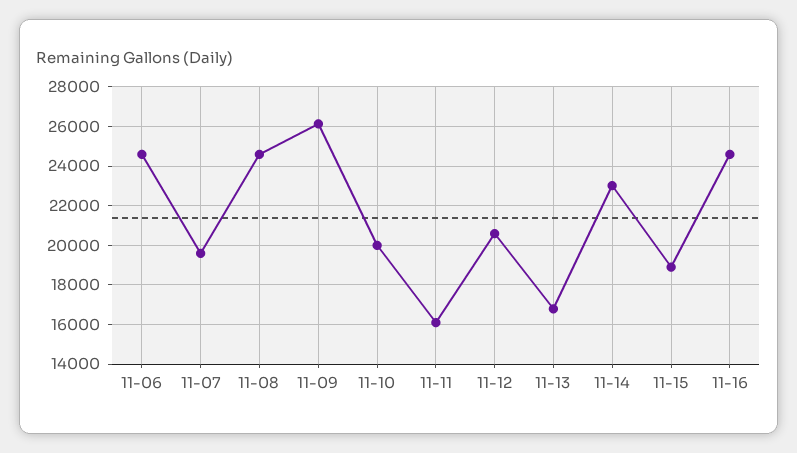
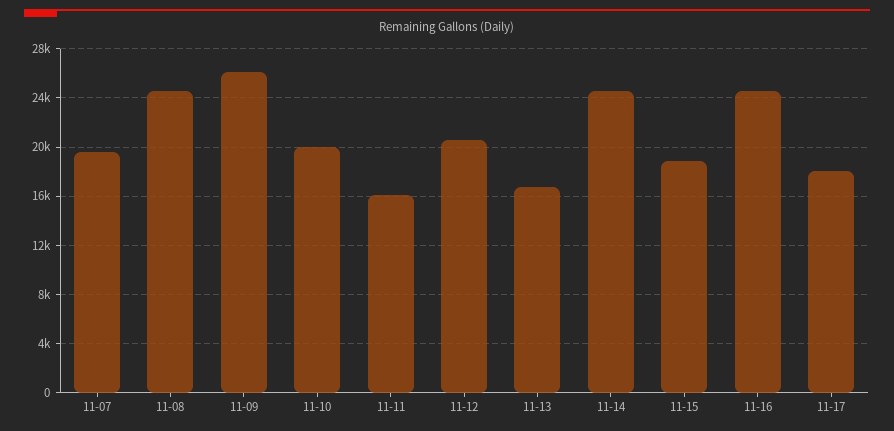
11-06: 24500 -> none
11-14: 23000 -> 24500
11-17: none -> 18000

